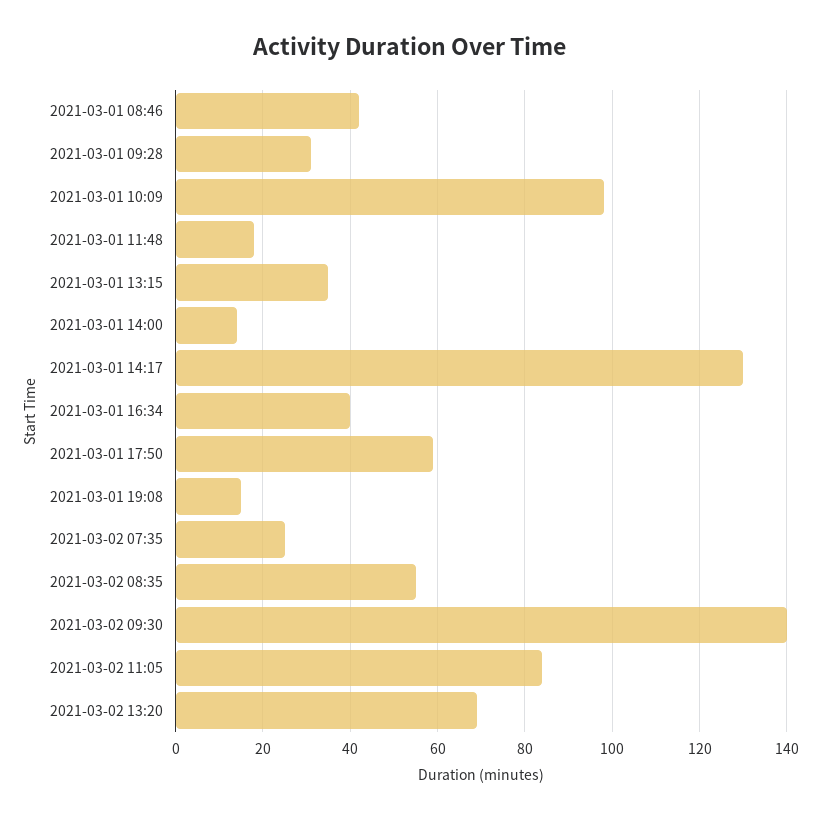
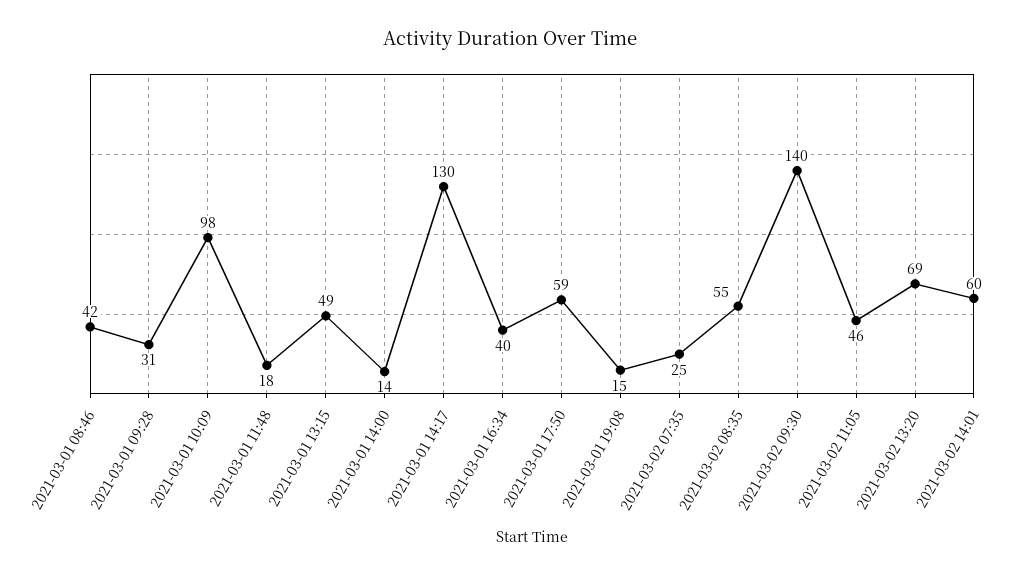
2021-03-01 13:15: 35 -> 49
2021-03-02 11:05: 85 -> 46
2021-03-02 14:01: none -> 60

